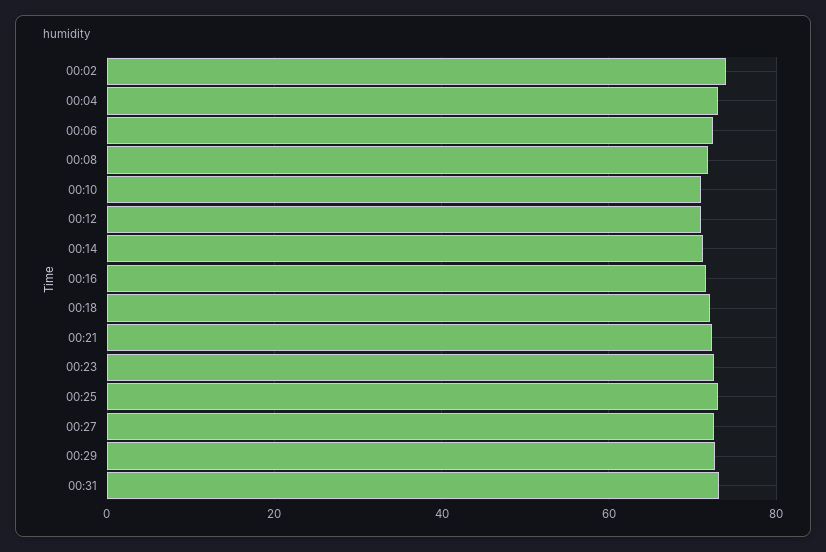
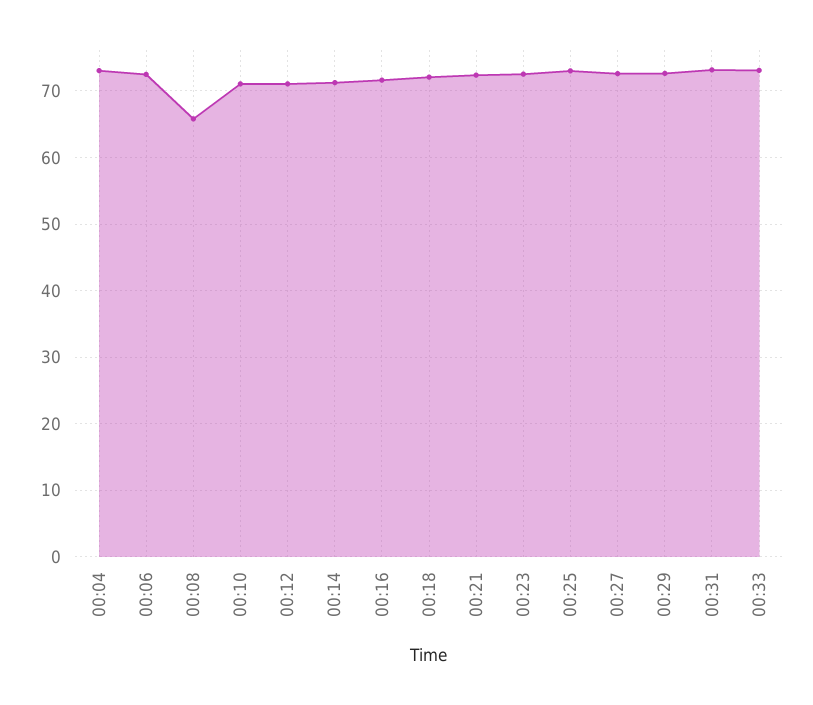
00:02: 74 -> none
00:08: 72 -> 66
00:33: none -> 73

